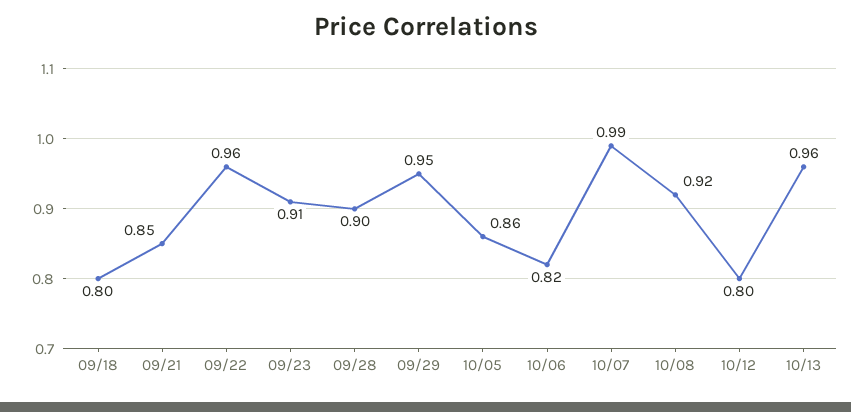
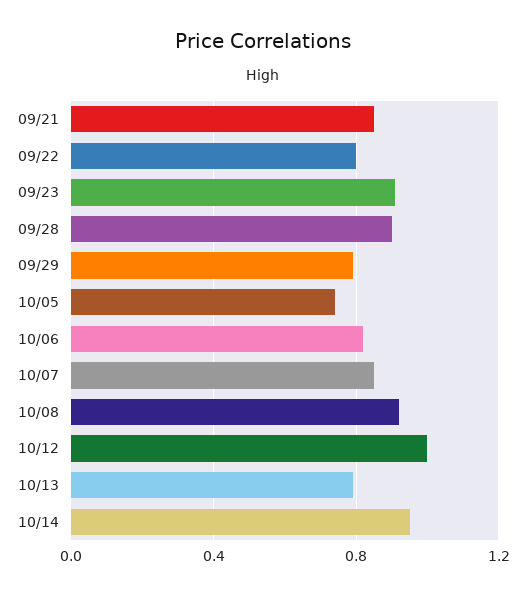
09/18: 0.8 -> none
09/22: 0.96 -> 0.8
09/29: 0.95 -> 0.8
10/05: 0.86 -> 0.75
10/07: 0.99 -> 0.85
10/12: 0.8 -> 1
10/13: 0.96 -> 0.8
10/14: none -> 0.95

